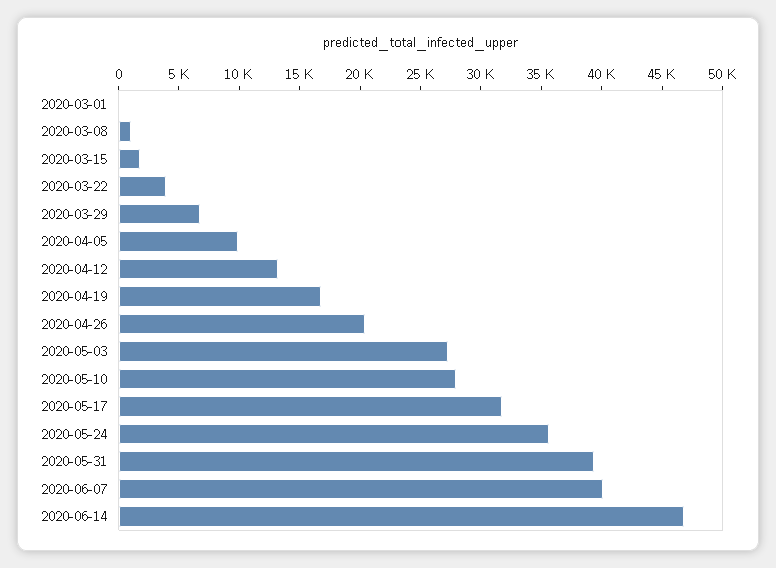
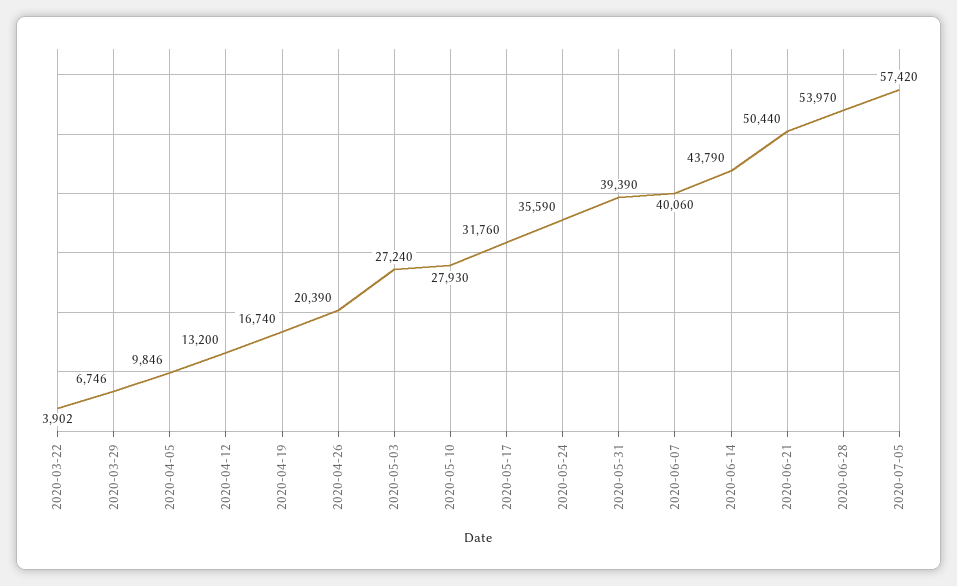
2020-03-01: 0 -> none
2020-03-08: 1000 -> none
2020-03-15: 2000 -> none
2020-06-14: 47000 -> 43790
2020-06-21: none -> 50440
2020-06-28: none -> 53970
2020-07-05: none -> 57420

